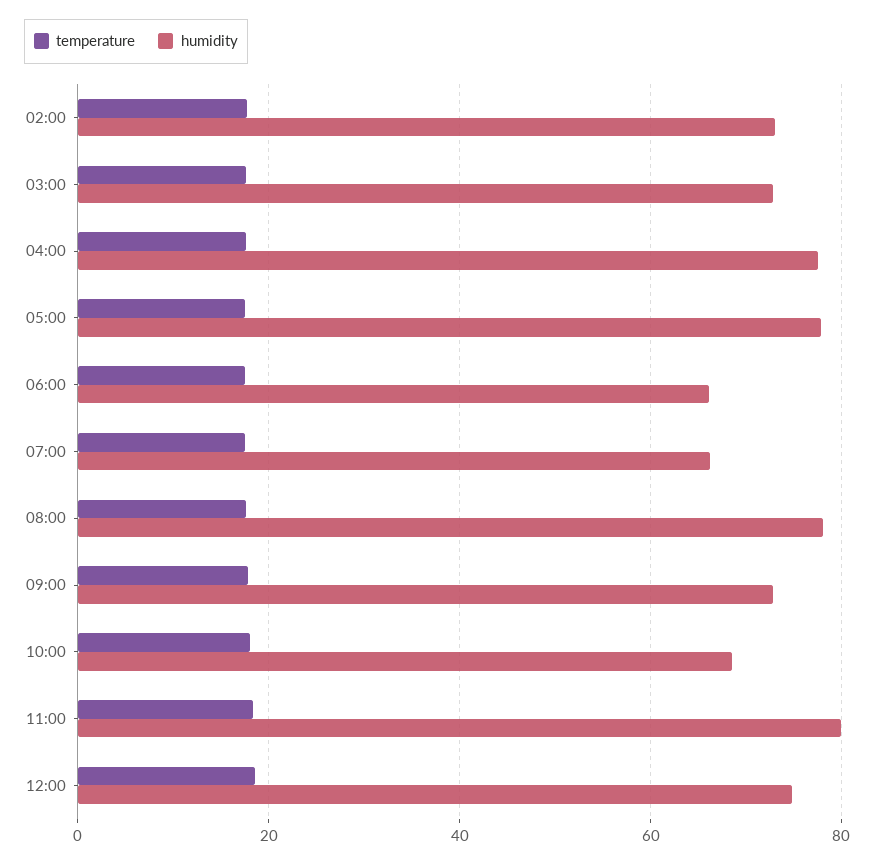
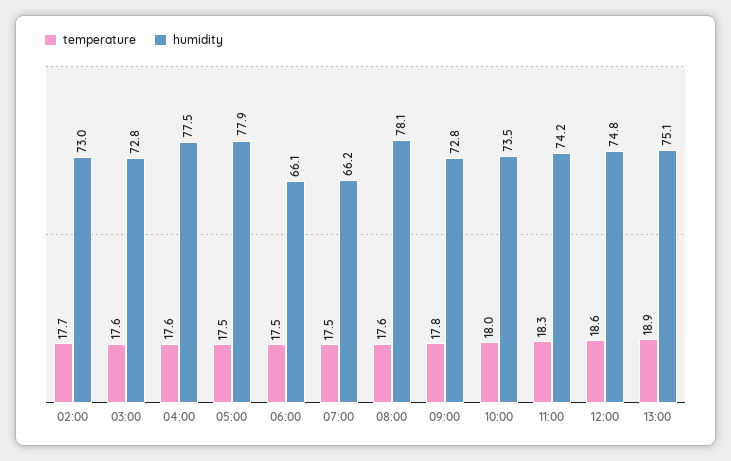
humidity, 10:00: 68 -> 73.5
humidity, 11:00: 80 -> 74.2
temperature, 13:00: none -> 18.9
humidity, 13:00: none -> 75.1

